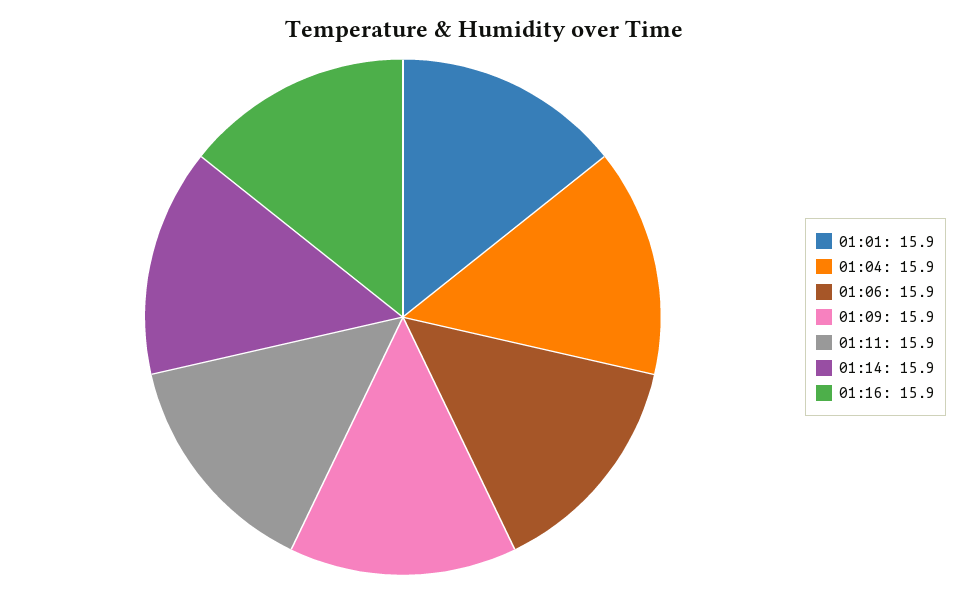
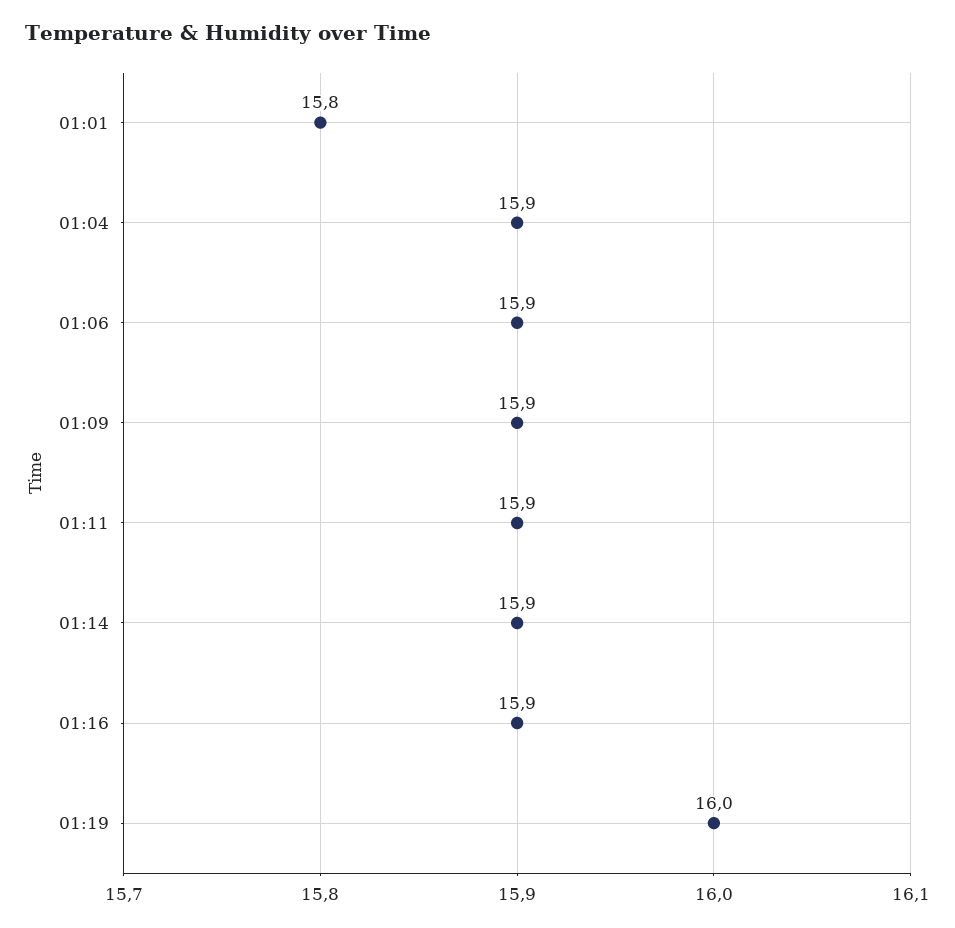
01:01: 15.9 -> 15.8
01:19: none -> 16

